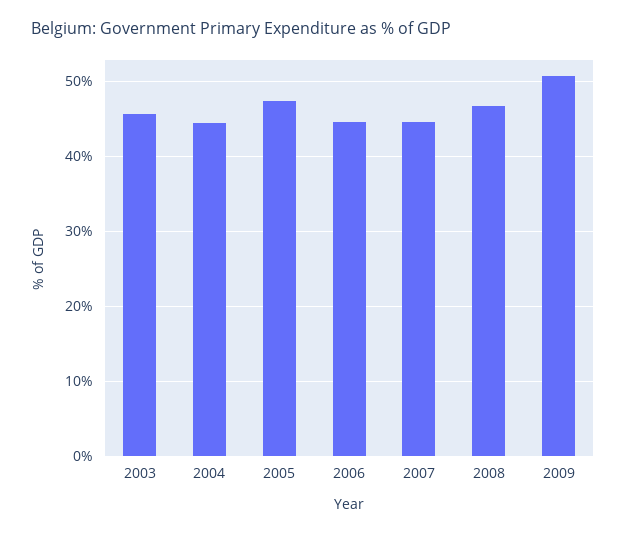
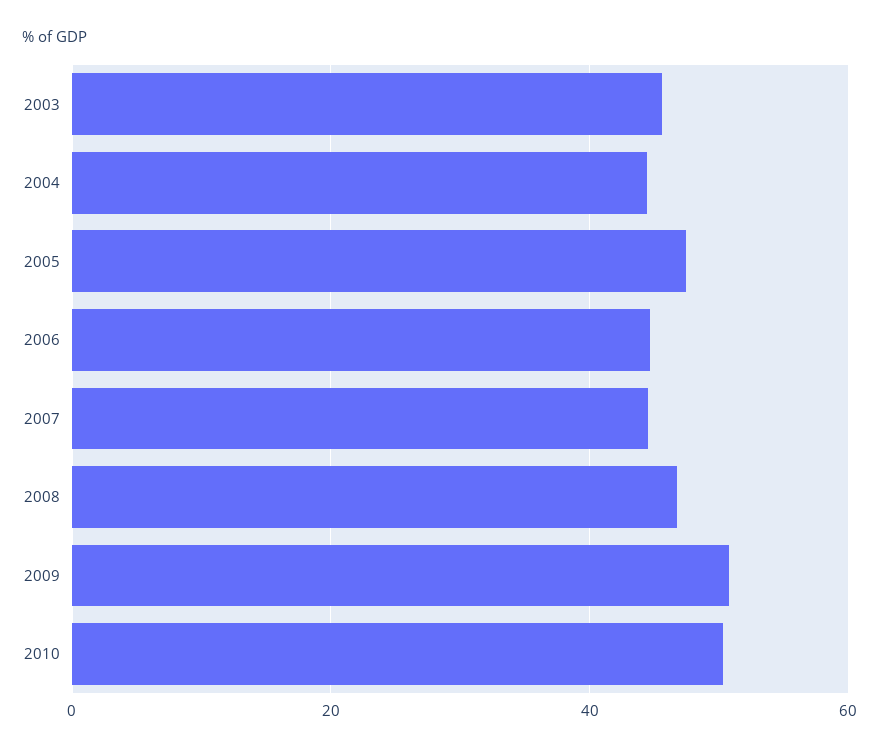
2010: none -> 50

